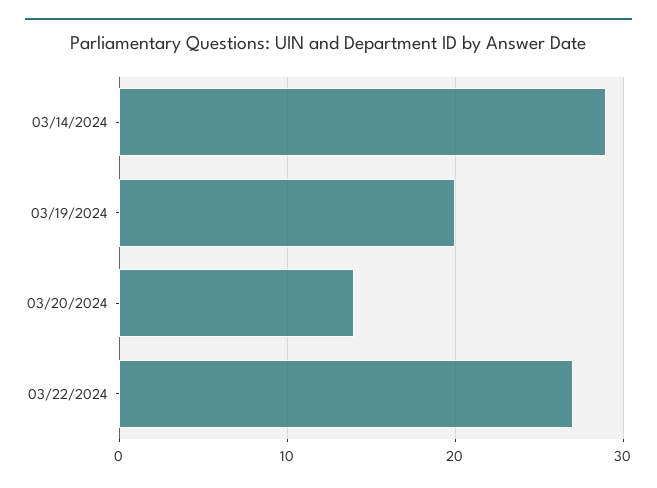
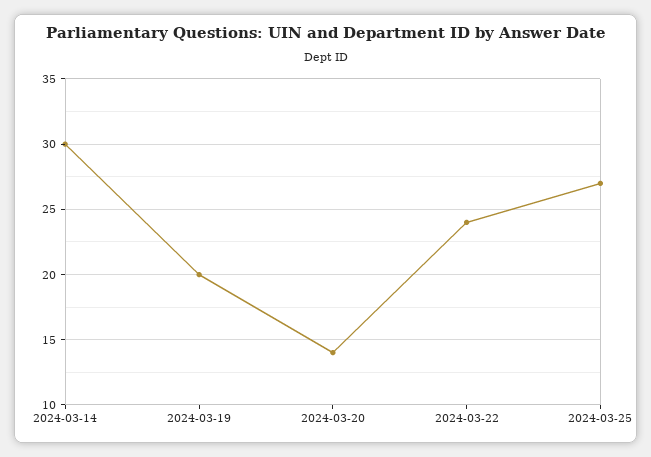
03/14/2024: 29 -> 30
03/22/2024: 27 -> 24
2024-03-25: none -> 27

